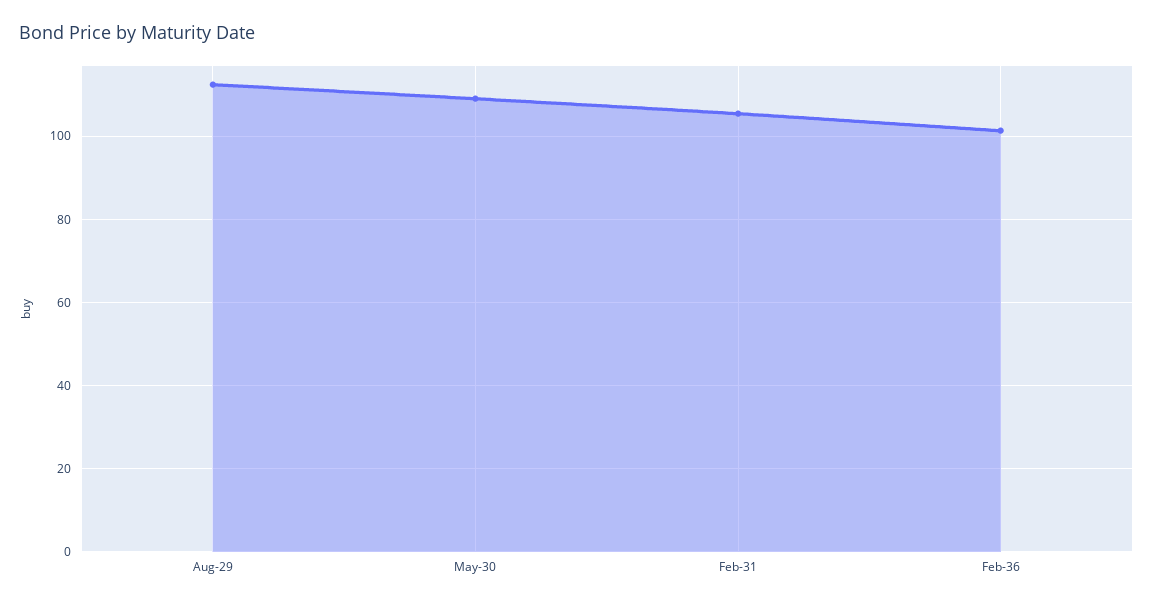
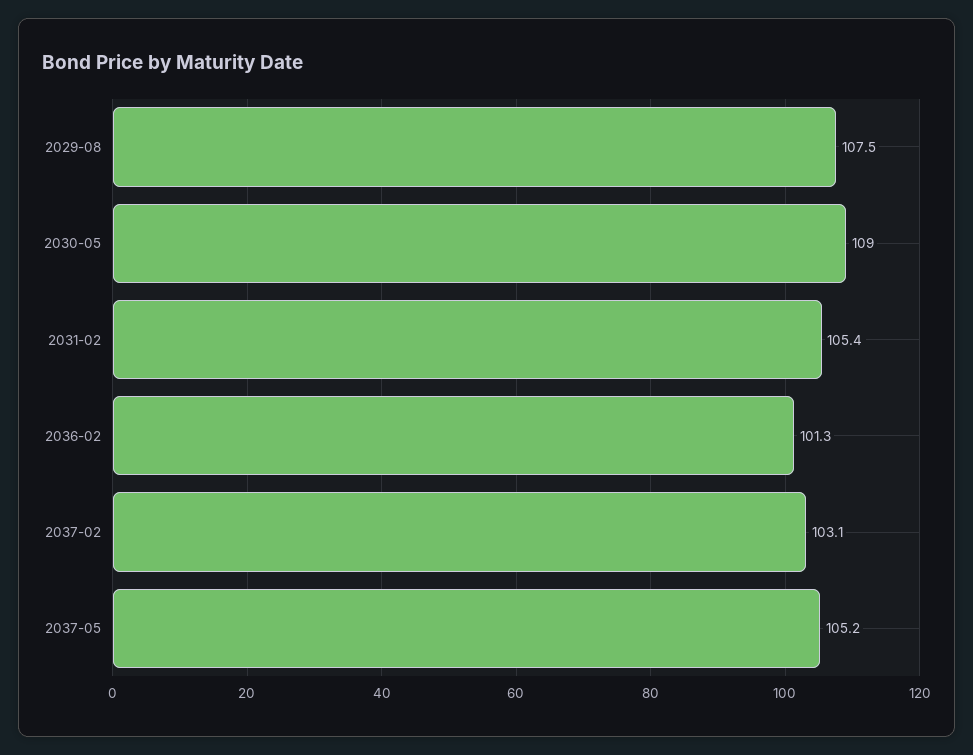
Aug-29: 112 -> 107.5
2037-02: none -> 103.1
2037-05: none -> 105.2

